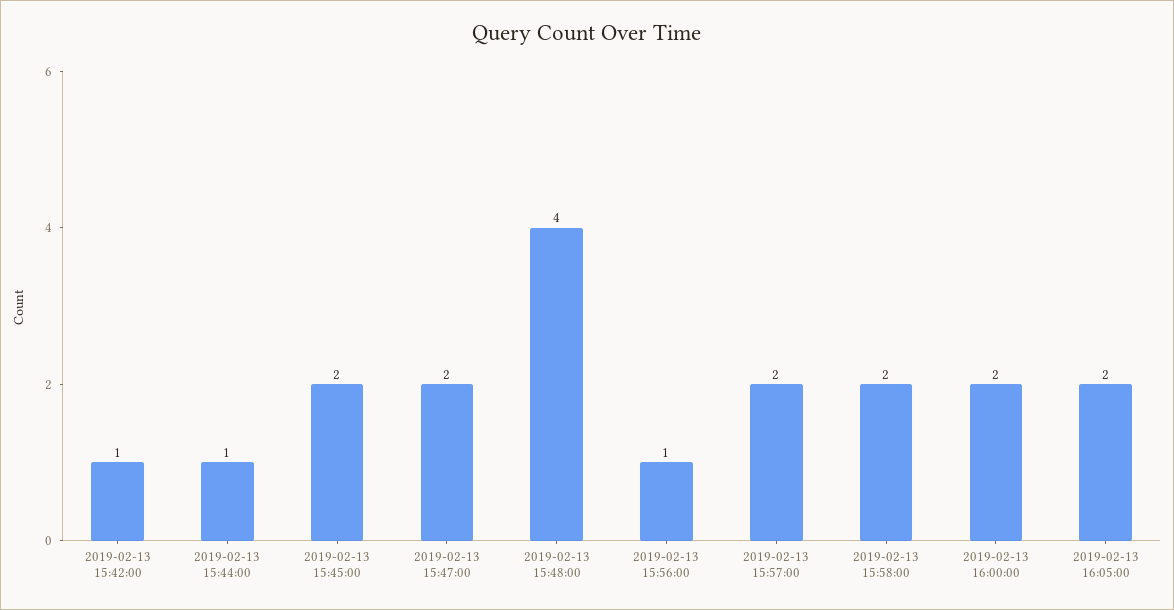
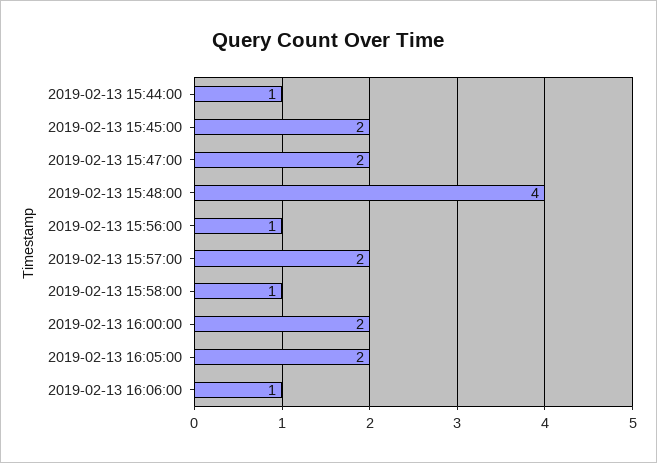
2019-02-13 15:42:00: 1 -> none
2019-02-13 15:58:00: 2 -> 1
2019-02-13 16:06:00: none -> 1

